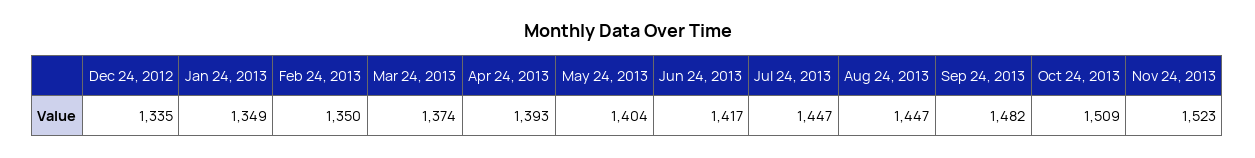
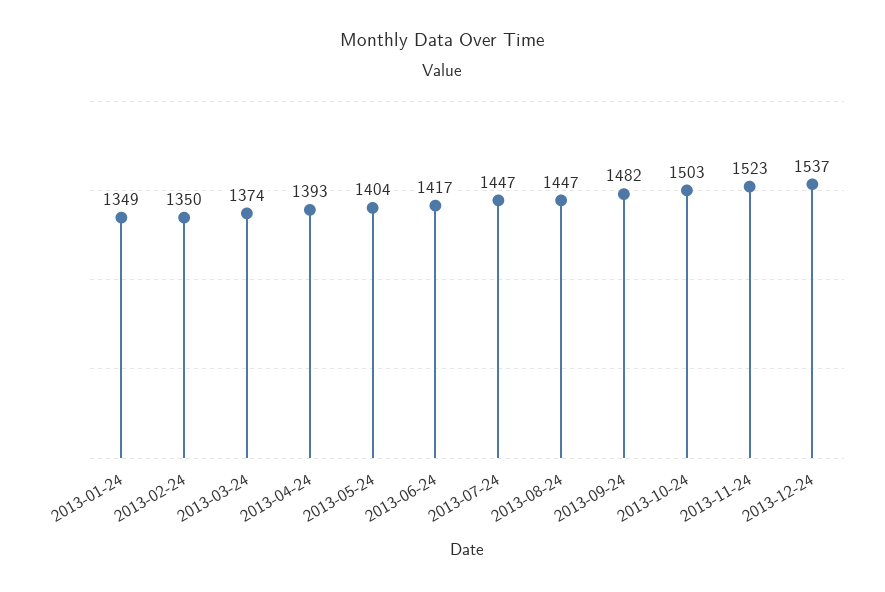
Dec 24, 2012: 1335 -> none
Oct 24, 2013: 1509 -> 1503
2013-12-24: none -> 1537

